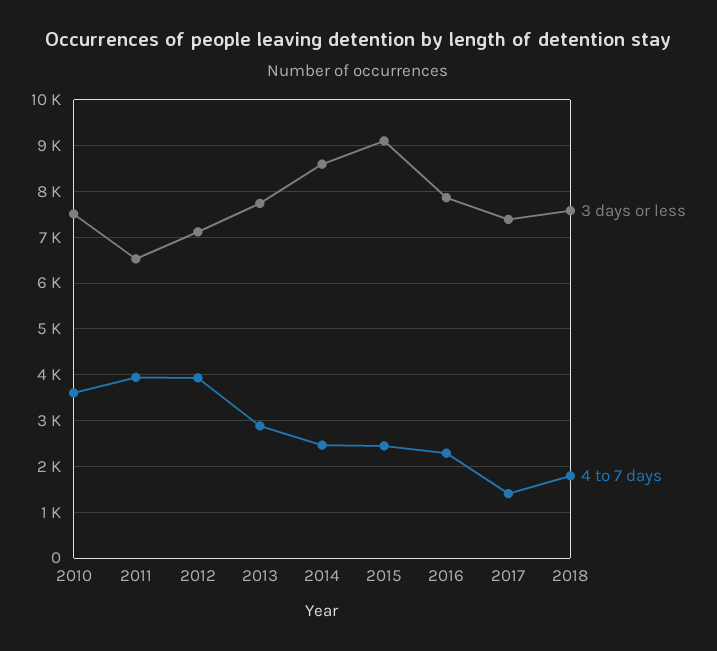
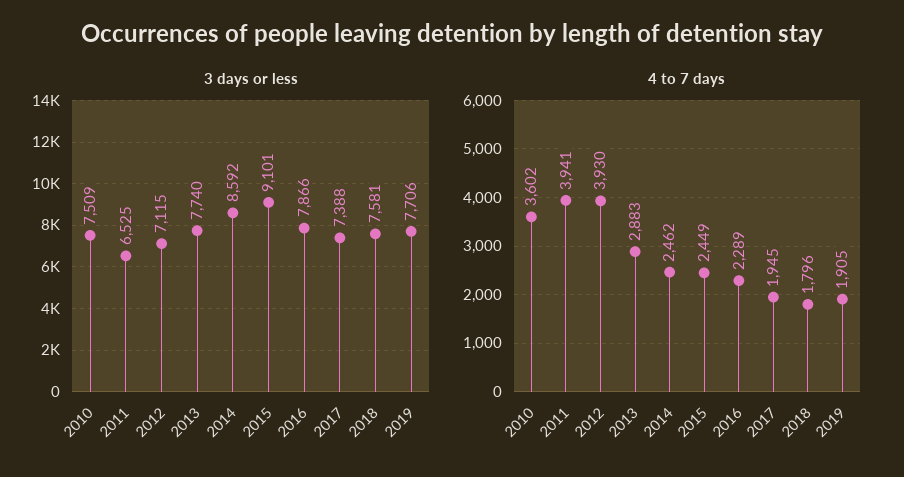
4 to 7 days, 2017: 1400 -> 1945
3 days or less, 2019: none -> 7706
4 to 7 days, 2019: none -> 1905

